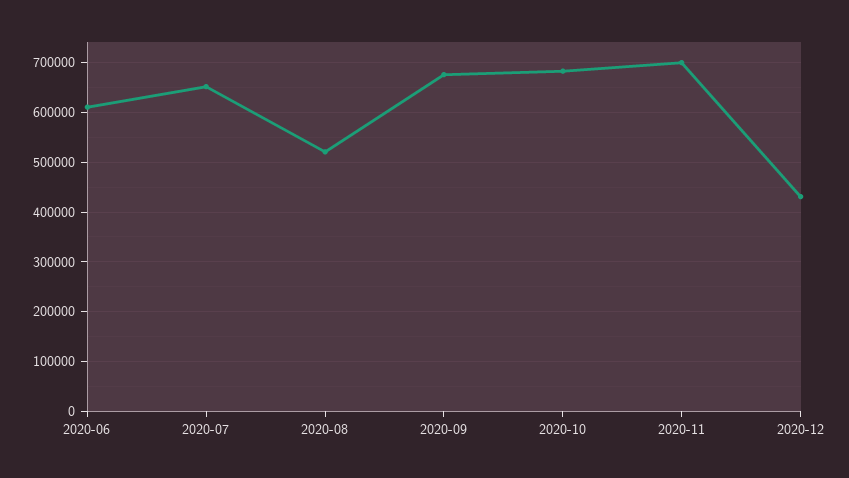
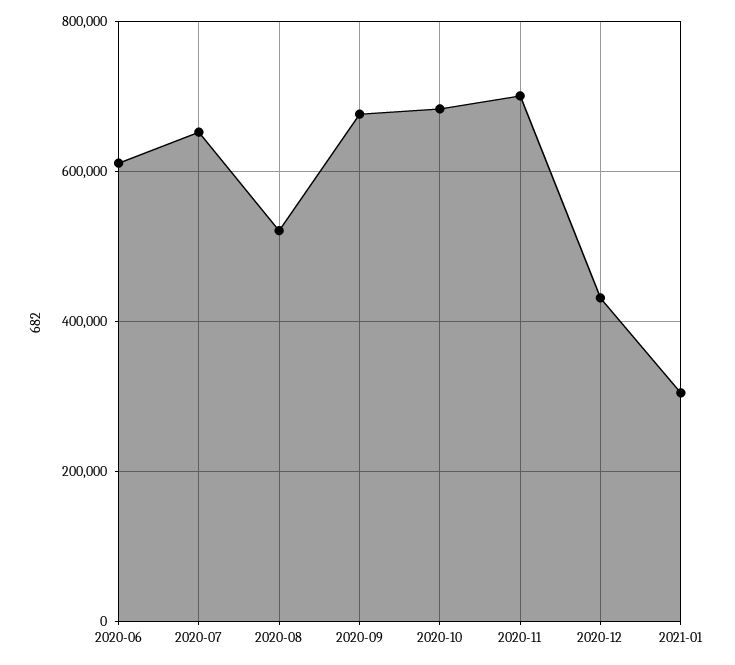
2021-01: none -> 300000

